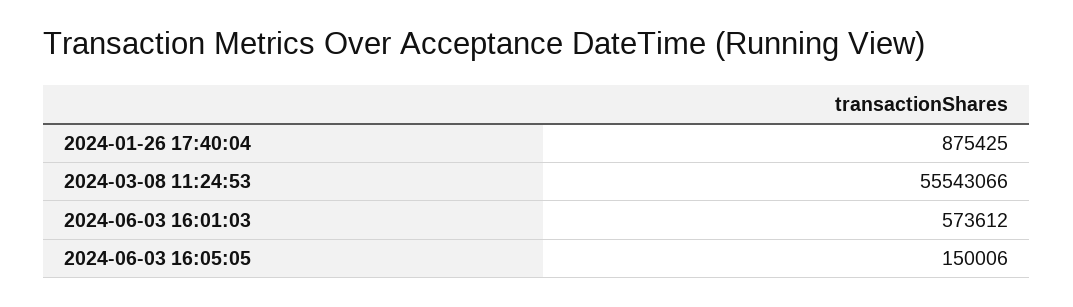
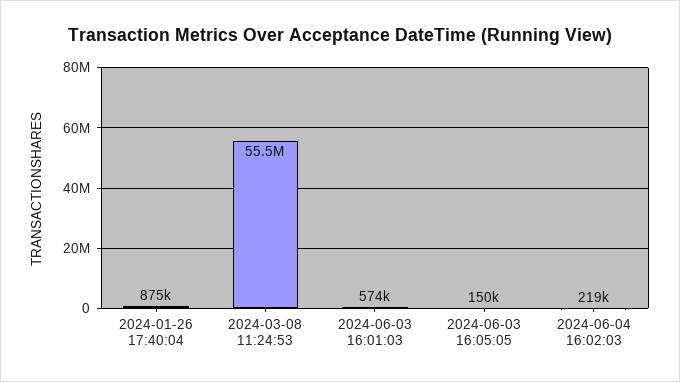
2024-06-04 16:02:03: none -> 219000

